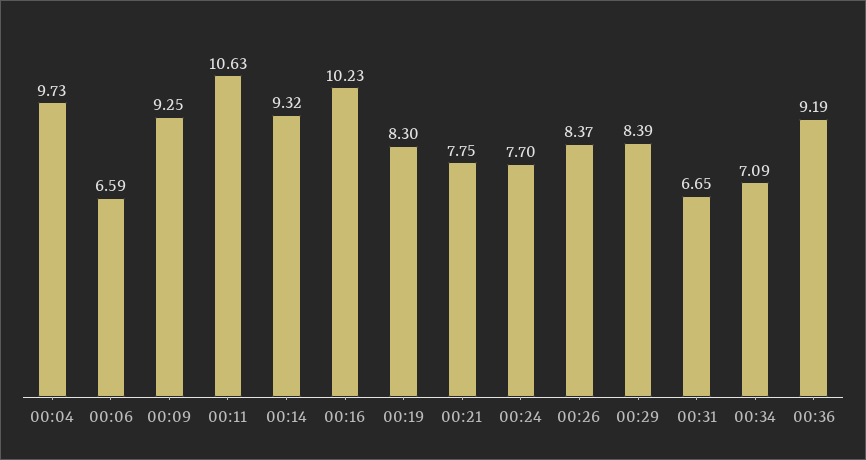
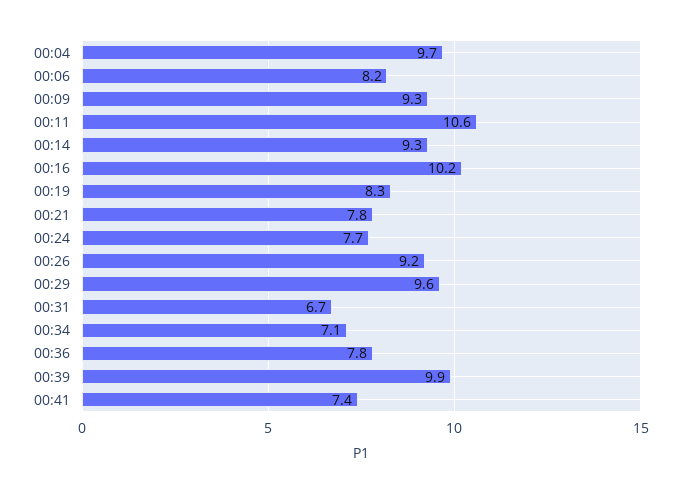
00:06: 6.59 -> 8.2
00:26: 8.37 -> 9.2
00:29: 8.39 -> 9.6
00:36: 9.19 -> 7.8
00:39: none -> 9.9
00:41: none -> 7.4

